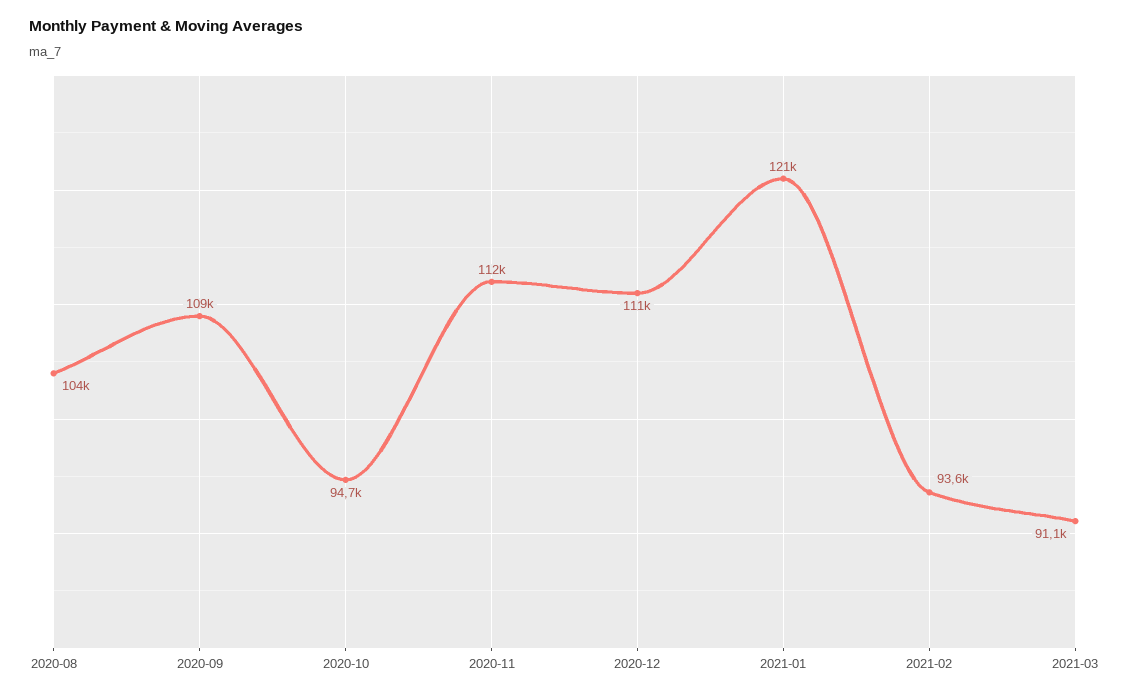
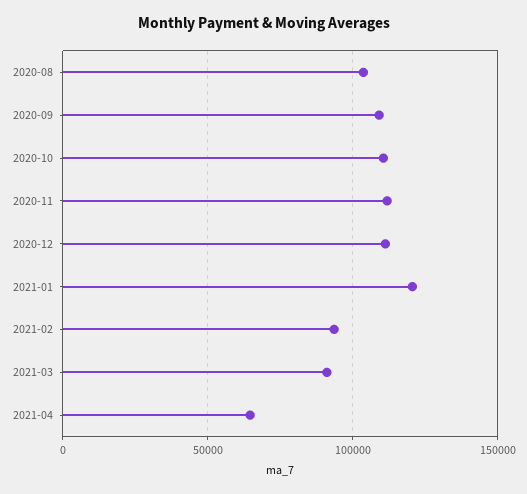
2020-10: 94700 -> 110000
2021-04: none -> 65000

